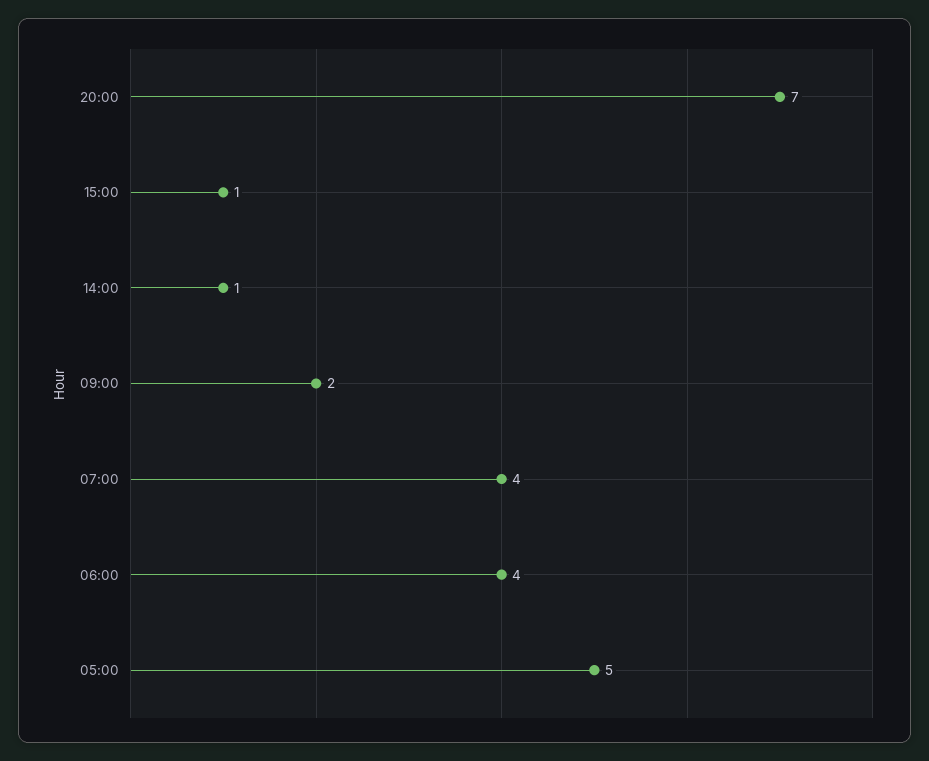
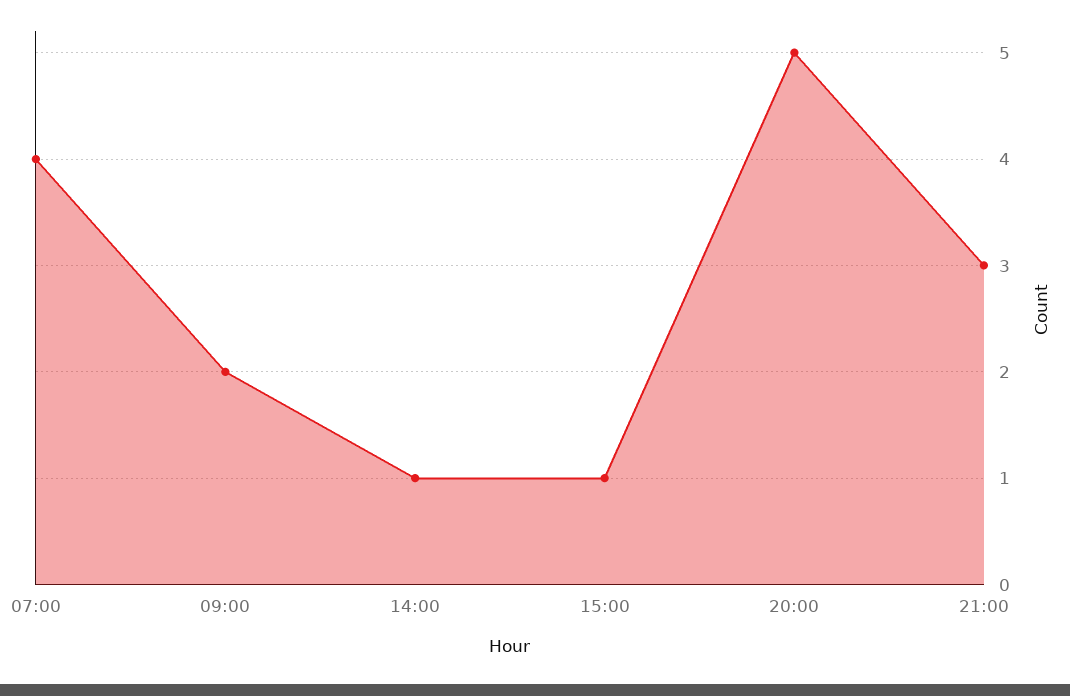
20:00: 7 -> 5
06:00: 4 -> none
05:00: 5 -> none
21:00: none -> 3

